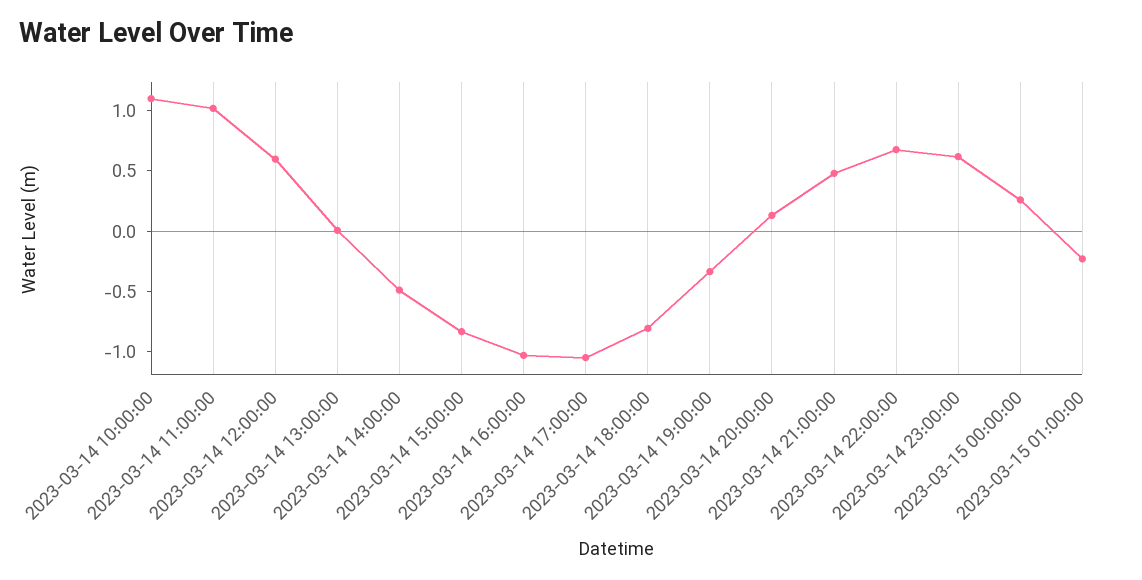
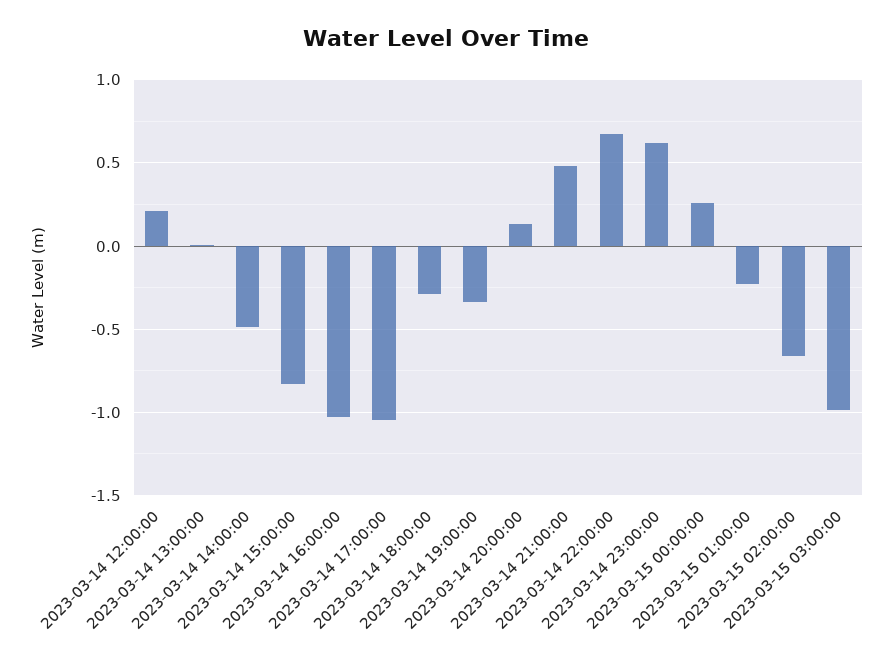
2023-03-14 10:00:00: 1.1 -> none
2023-03-14 11:00:00: 1 -> none
2023-03-14 12:00:00: 0.6 -> 0.2
2023-03-14 18:00:00: -0.8 -> -0.3
2023-03-15 02:00:00: none -> -0.65
2023-03-15 03:00:00: none -> -1

